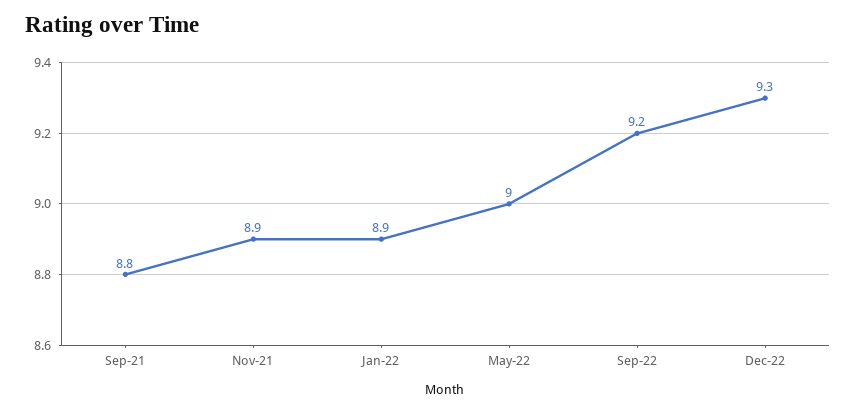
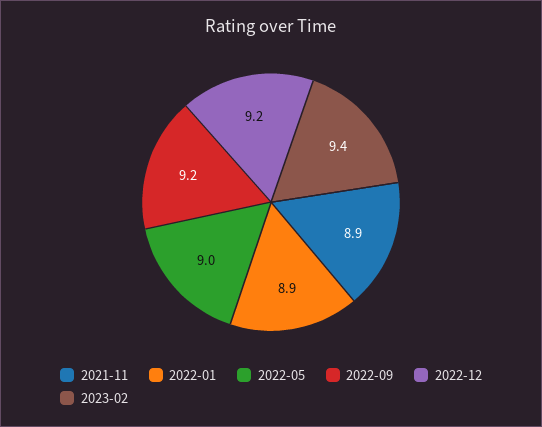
Sep-21: 8.8 -> none
Dec-22: 9.3 -> 9.2
2023-02: none -> 9.4

